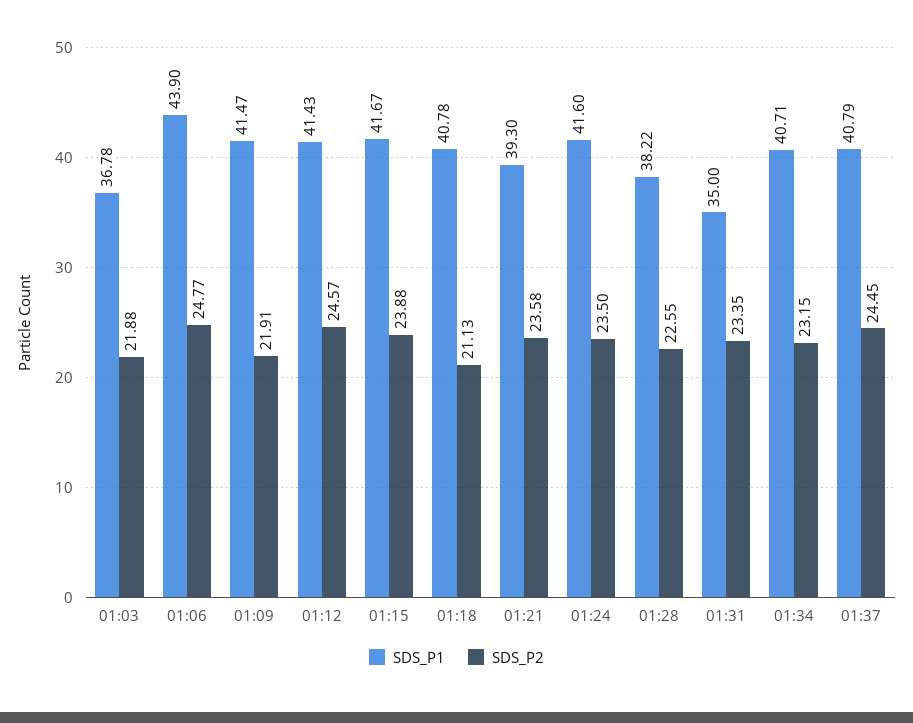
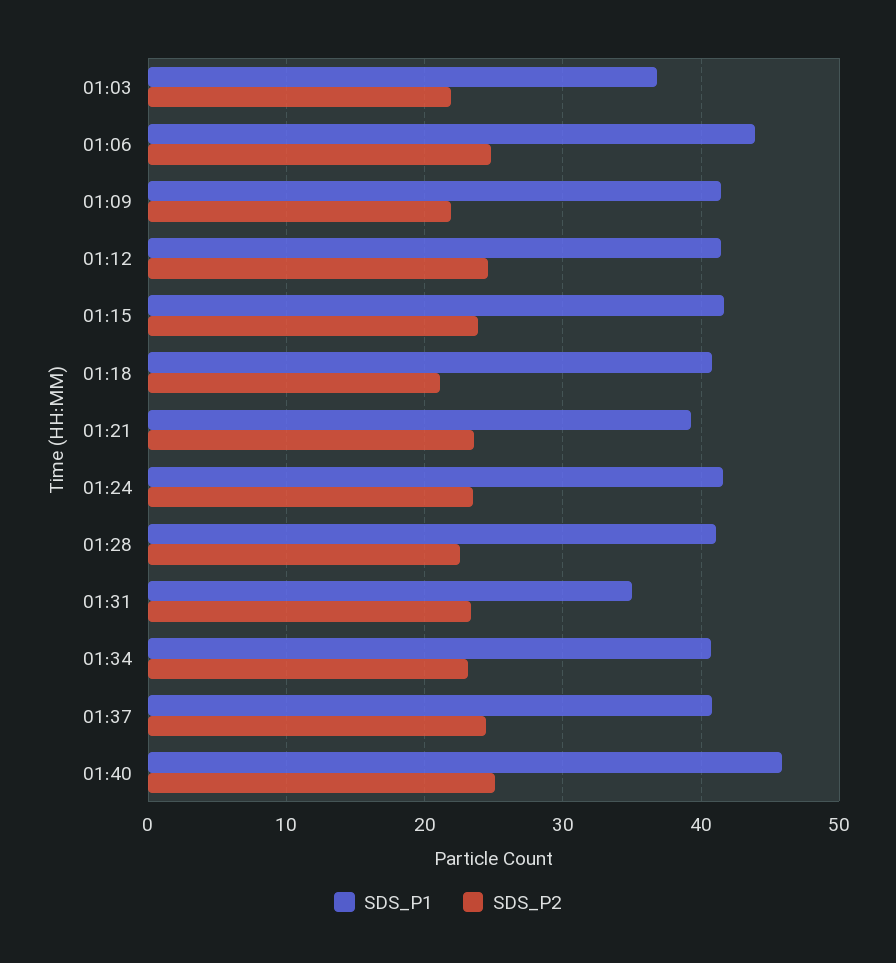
SDS_P1, 01:28: 38.22 -> 41
SDS_P1, 01:40: none -> 46
SDS_P2, 01:40: none -> 25

